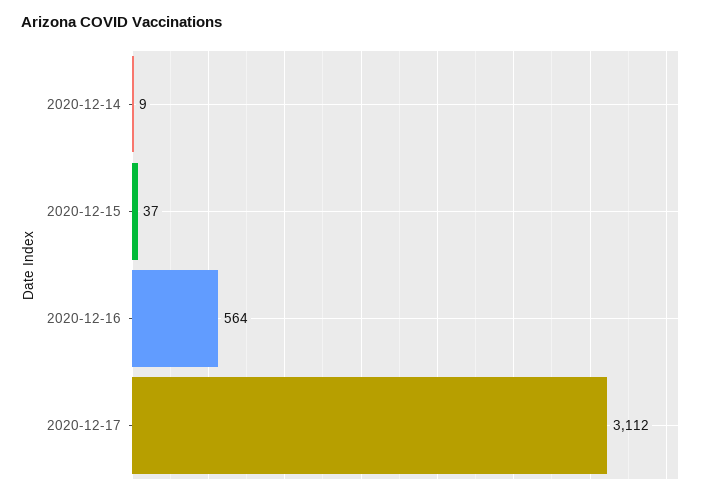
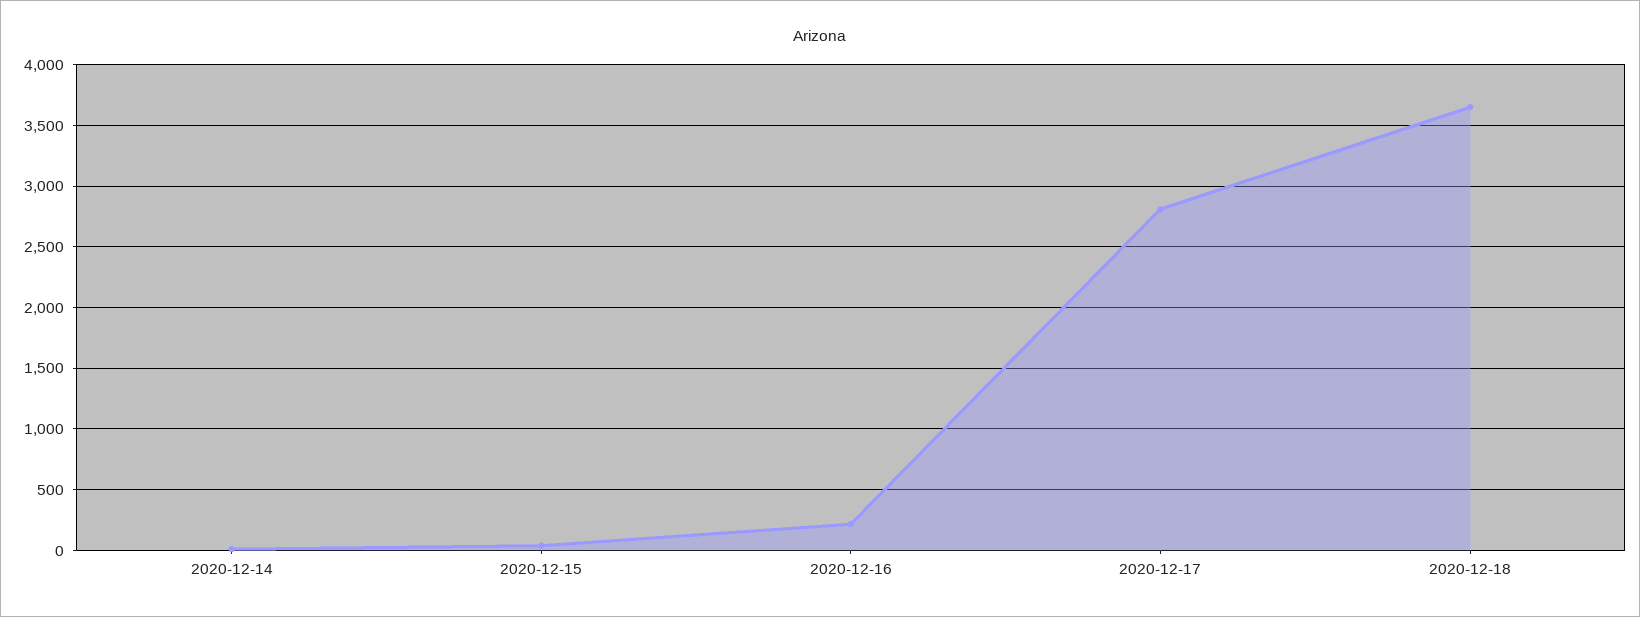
2020-12-16: 564 -> 200
2020-12-17: 3112 -> 2800
2020-12-18: none -> 3650

